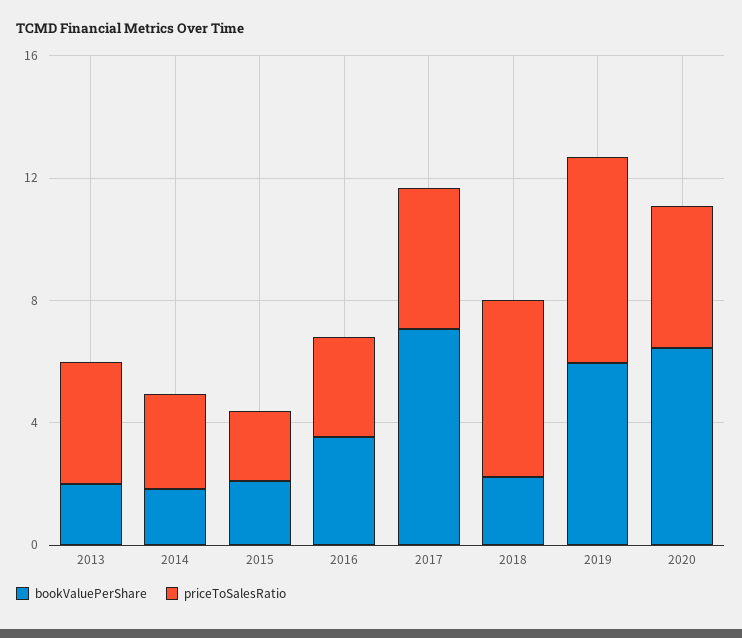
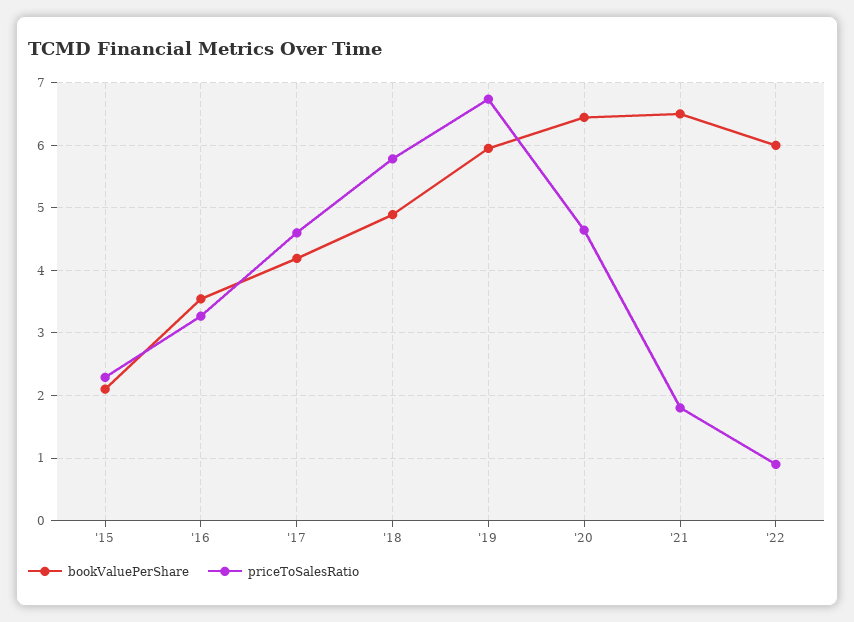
bookValuePerShare, 2013: 2 -> none
priceToSalesRatio, 2013: 4 -> none
bookValuePerShare, 2014: 2 -> none
priceToSalesRatio, 2014: 3 -> none
bookValuePerShare, 2017: 7 -> 4.2
bookValuePerShare, 2018: 2 -> 4.9
bookValuePerShare, '21: none -> 6.5
priceToSalesRatio, '21: none -> 1.8
bookValuePerShare, '22: none -> 6
priceToSalesRatio, '22: none -> 0.9

